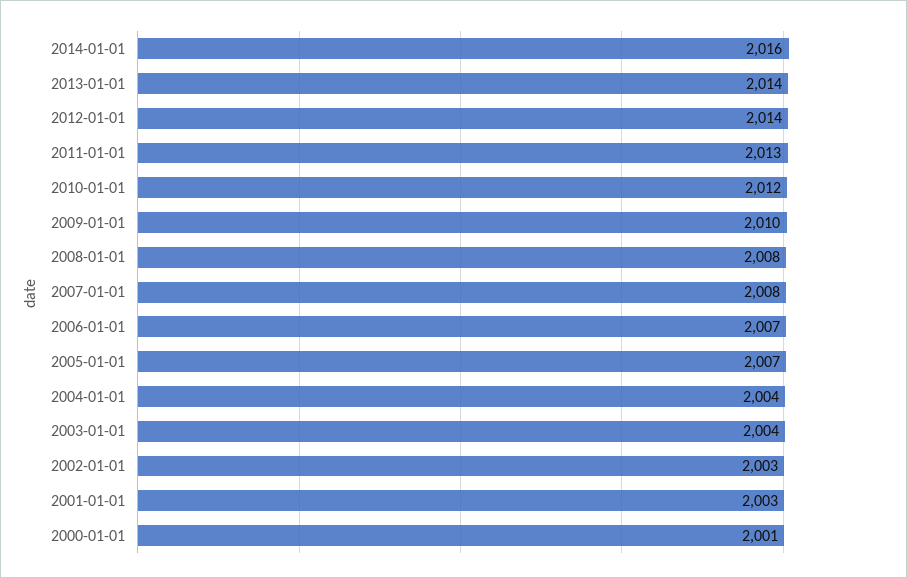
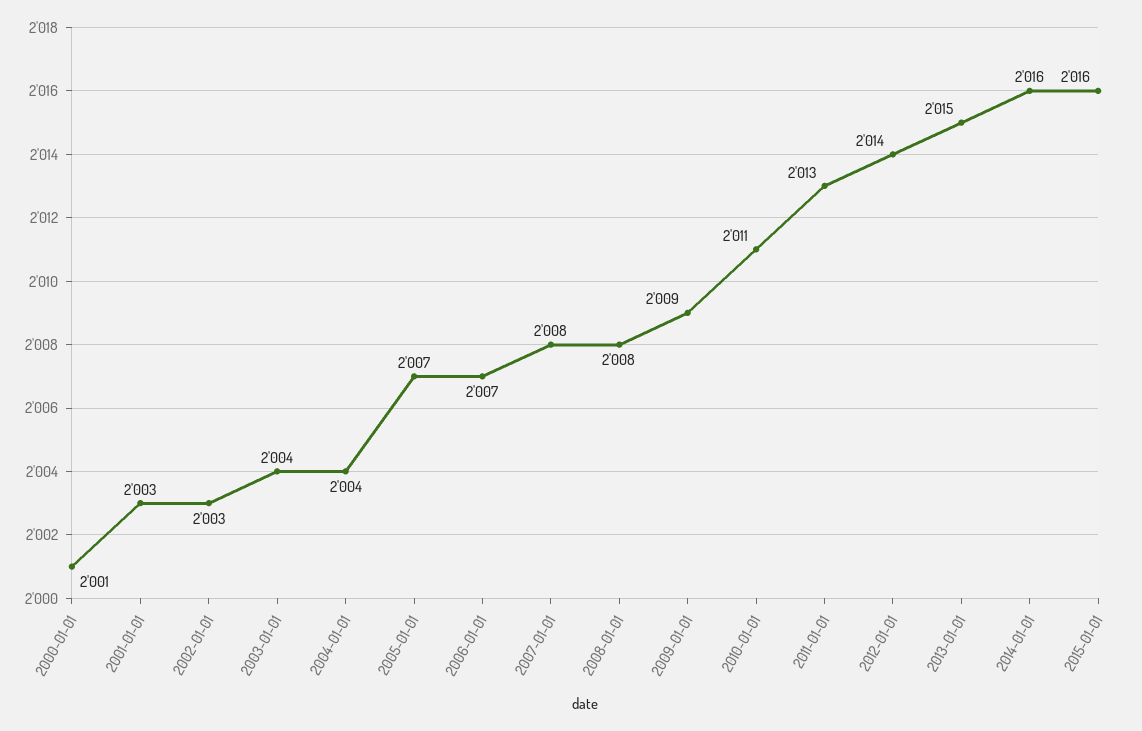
2013-01-01: 2014 -> 2015
2010-01-01: 2012 -> 2011
2009-01-01: 2010 -> 2009
2015-01-01: none -> 2016

